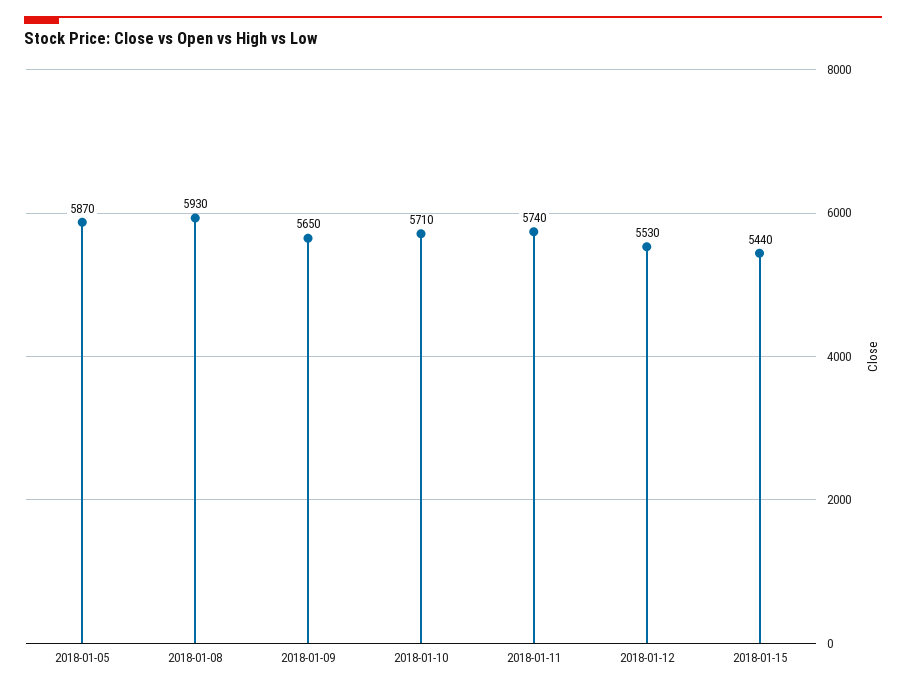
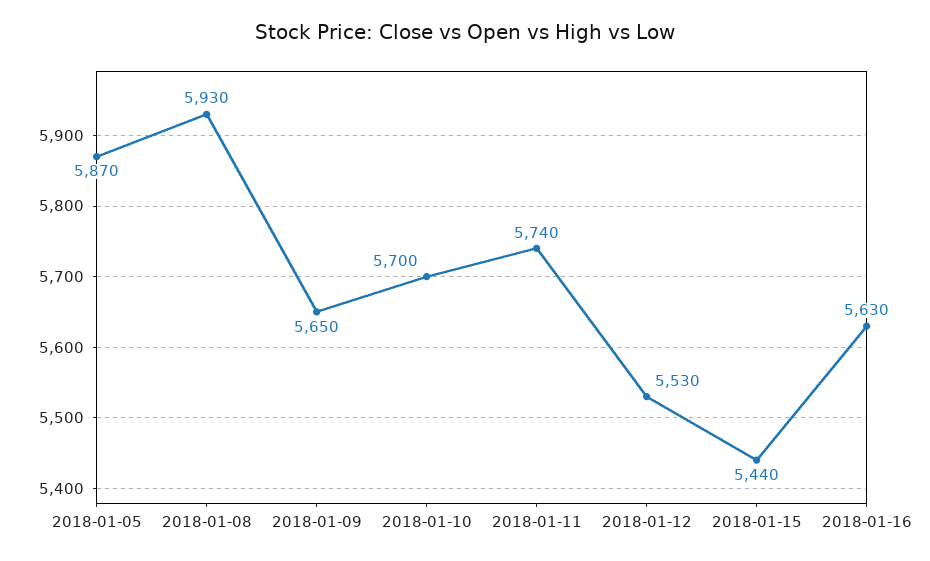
2018-01-10: 5710 -> 5700
2018-01-16: none -> 5630

